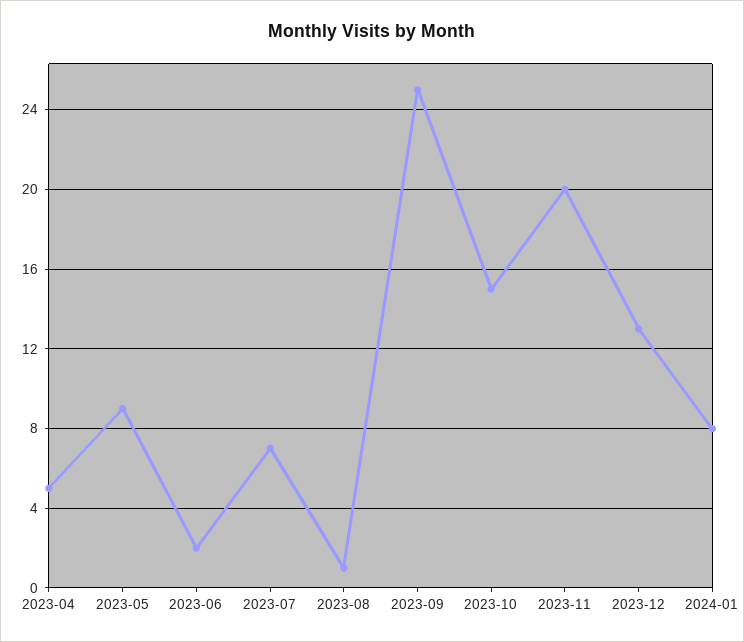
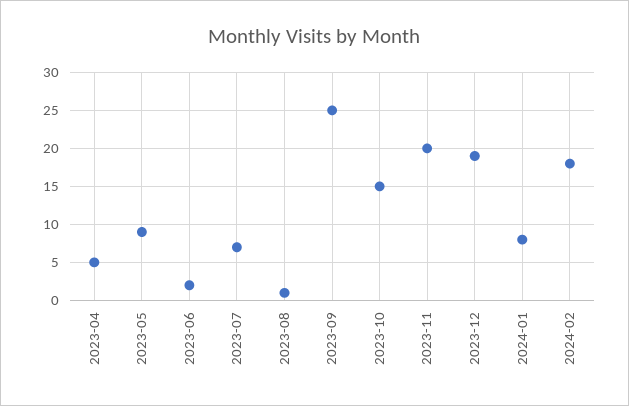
2023-12: 13 -> 19
2024-02: none -> 18

